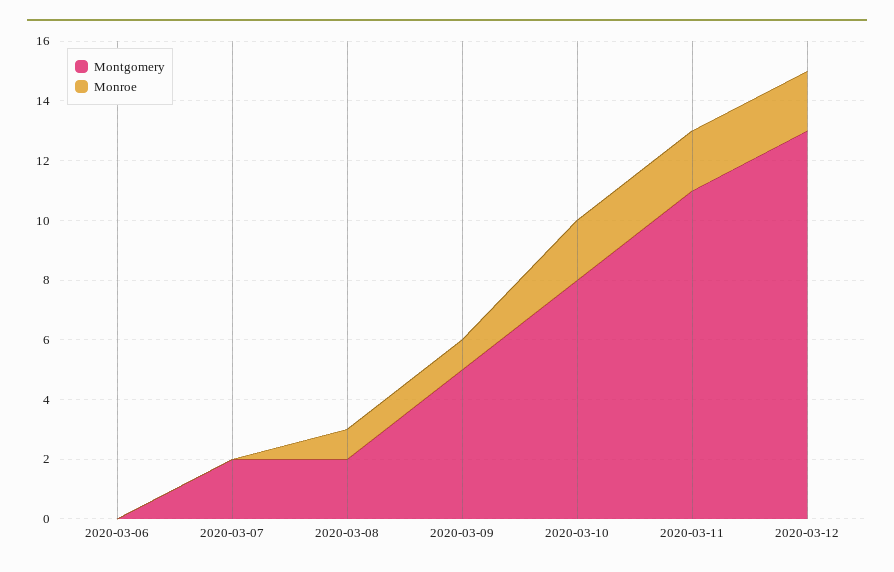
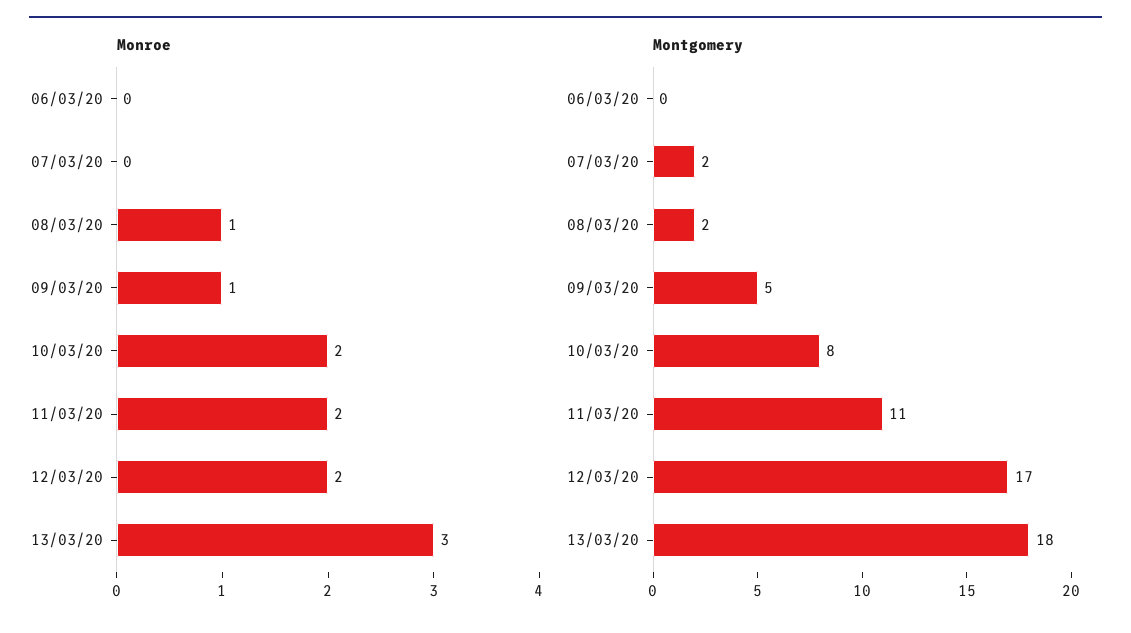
Montgomery, 2020-03-12: 13 -> 17
Monroe, 13/03/20: none -> 3
Montgomery, 13/03/20: none -> 18

